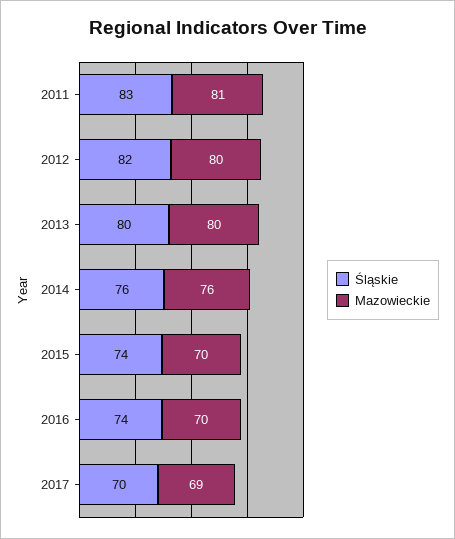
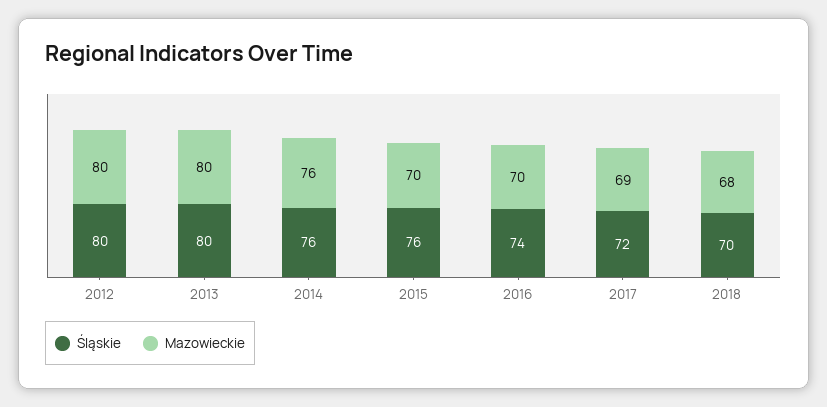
Śląskie, 2011: 83 -> none
Mazowieckie, 2011: 81 -> none
Śląskie, 2012: 82 -> 80
Śląskie, 2015: 74 -> 76
Śląskie, 2017: 70 -> 72
Śląskie, 2018: none -> 70
Mazowieckie, 2018: none -> 68

